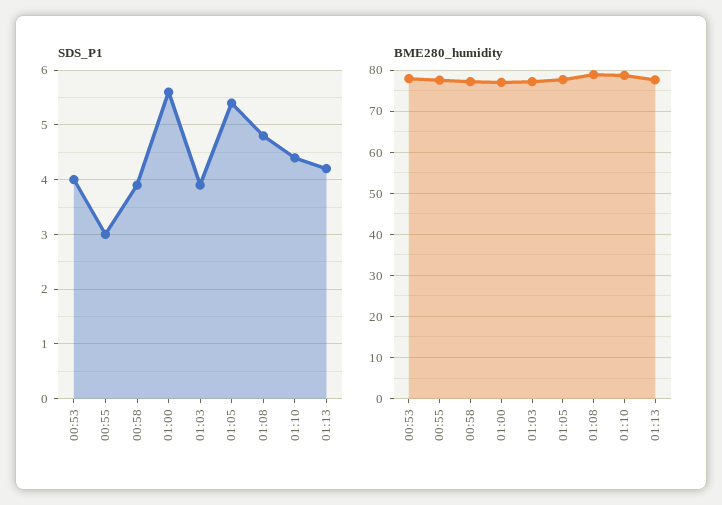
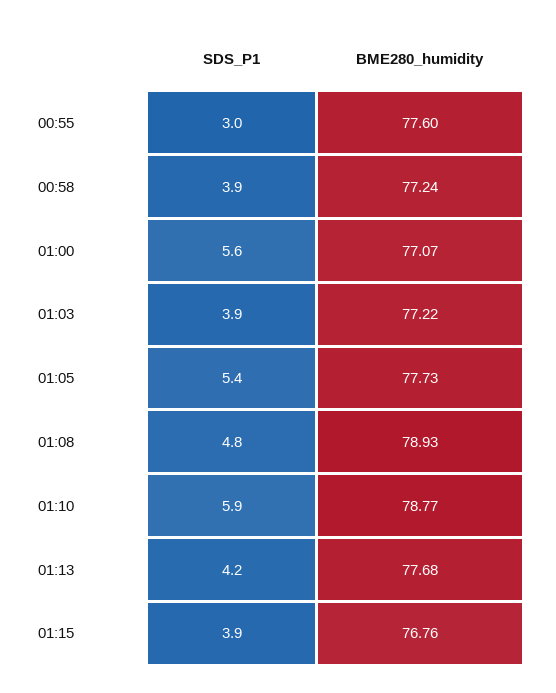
SDS_P1, 00:53: 4 -> none
SDS_P1, 01:10: 4.5 -> 5.9
BME280_humidity, 00:53: 78 -> none
SDS_P1, 01:15: none -> 3.9
BME280_humidity, 01:15: none -> 76.76

